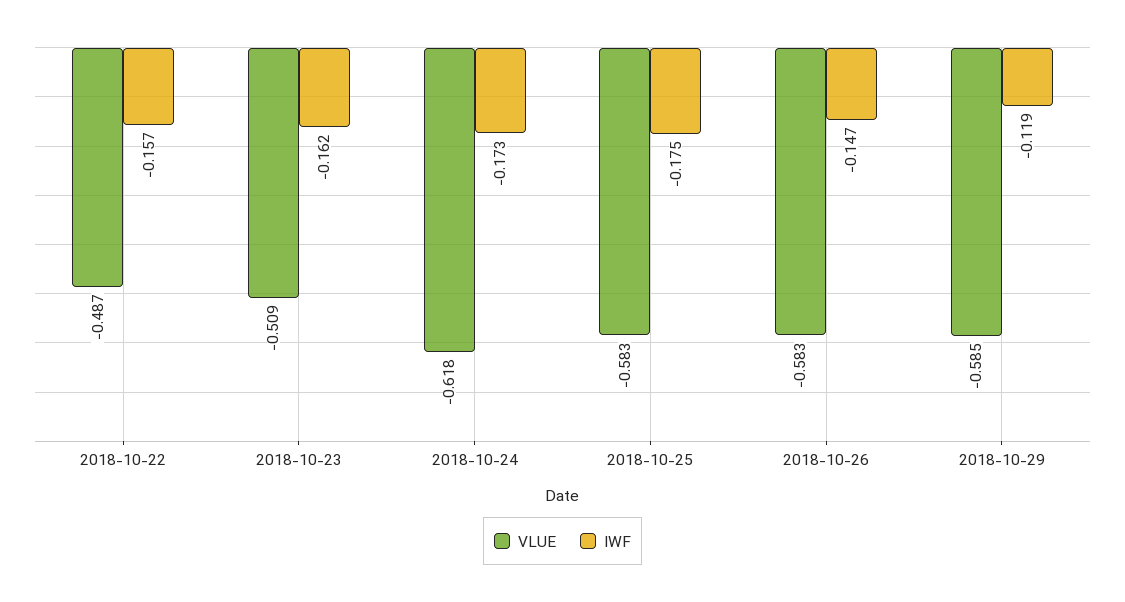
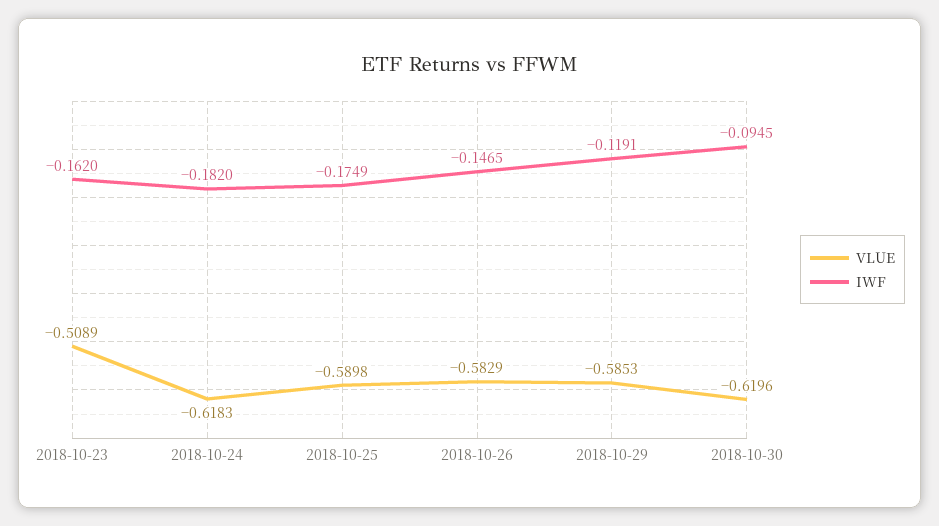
VLUE, 2018-10-22: -0.487 -> none
IWF, 2018-10-22: -0.157 -> none
IWF, 2018-10-24: -0.173 -> -0.182
VLUE, 2018-10-25: -0.583 -> -0.5898
VLUE, 2018-10-30: none -> -0.6196
IWF, 2018-10-30: none -> -0.0945

